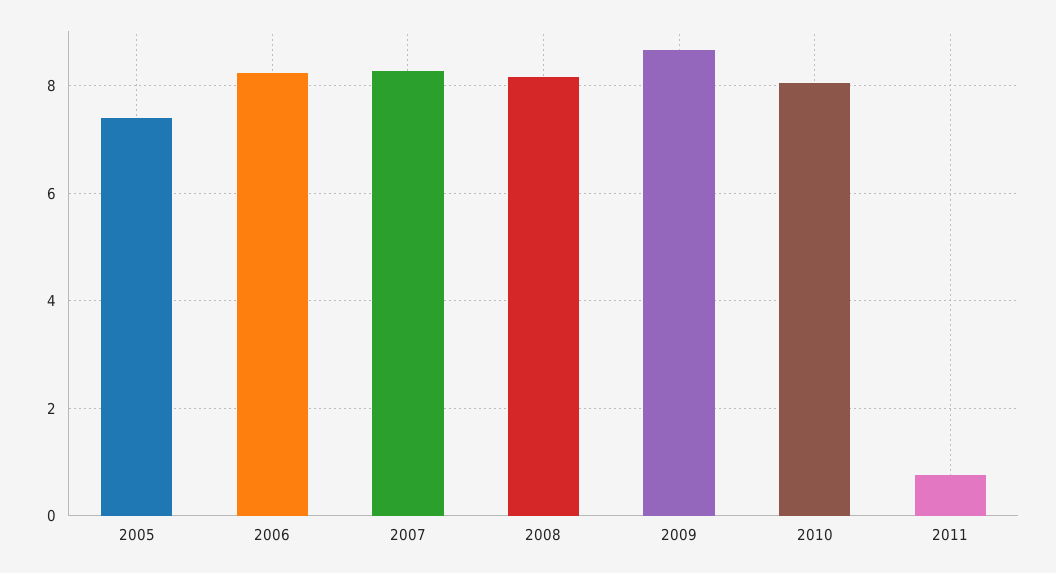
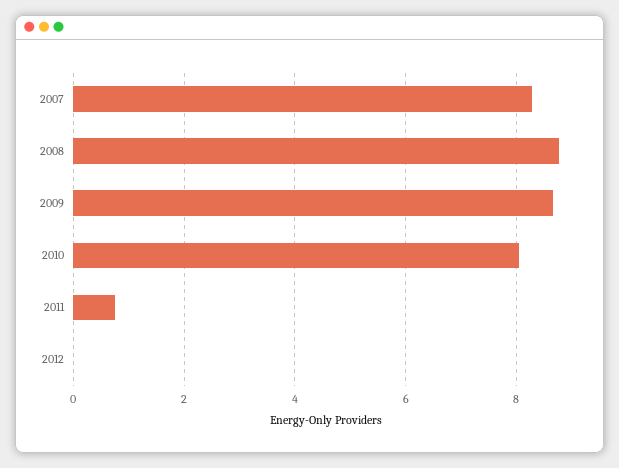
2005: 7.4 -> none
2006: 8.2 -> none
2008: 8.2 -> 8.8
2012: none -> 0

